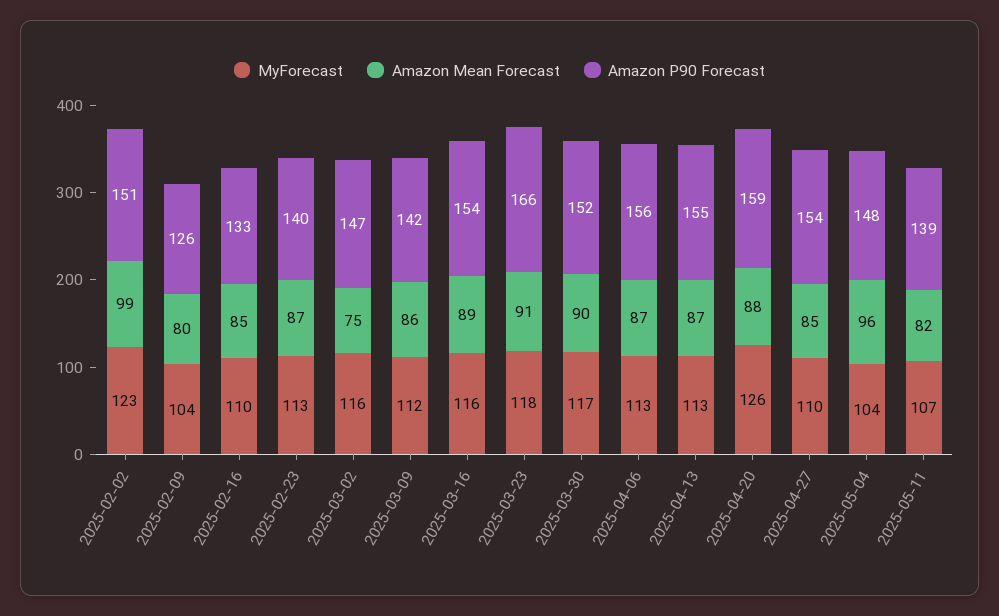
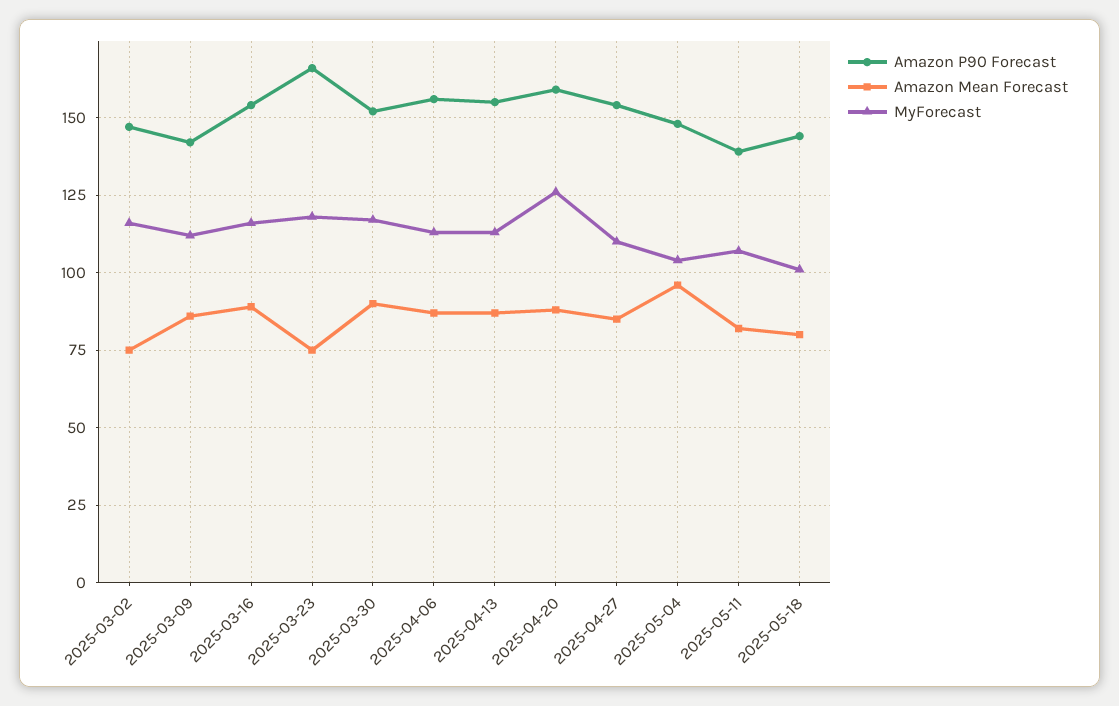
MyForecast, 2025-02-02: 123 -> none
Amazon Mean Forecast, 2025-02-02: 99 -> none
Amazon P90 Forecast, 2025-02-02: 151 -> none
MyForecast, 2025-02-09: 104 -> none
Amazon Mean Forecast, 2025-02-09: 80 -> none
Amazon P90 Forecast, 2025-02-09: 126 -> none
MyForecast, 2025-02-16: 110 -> none
Amazon Mean Forecast, 2025-02-16: 85 -> none
Amazon P90 Forecast, 2025-02-16: 133 -> none
MyForecast, 2025-02-23: 113 -> none
Amazon Mean Forecast, 2025-02-23: 87 -> none
Amazon P90 Forecast, 2025-02-23: 140 -> none
Amazon Mean Forecast, 2025-03-23: 91 -> 75
Amazon P90 Forecast, 2025-05-18: none -> 145
Amazon Mean Forecast, 2025-05-18: none -> 80
MyForecast, 2025-05-18: none -> 100

